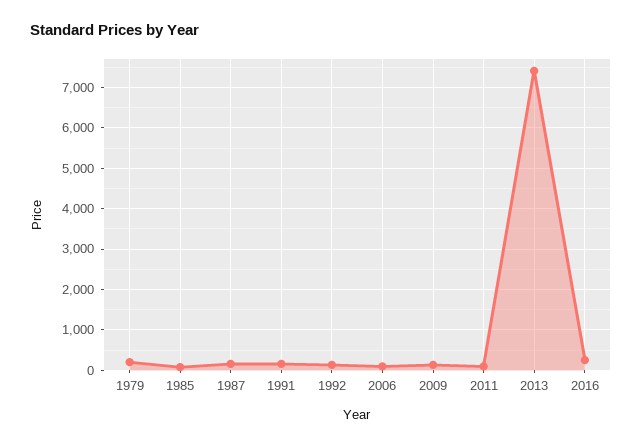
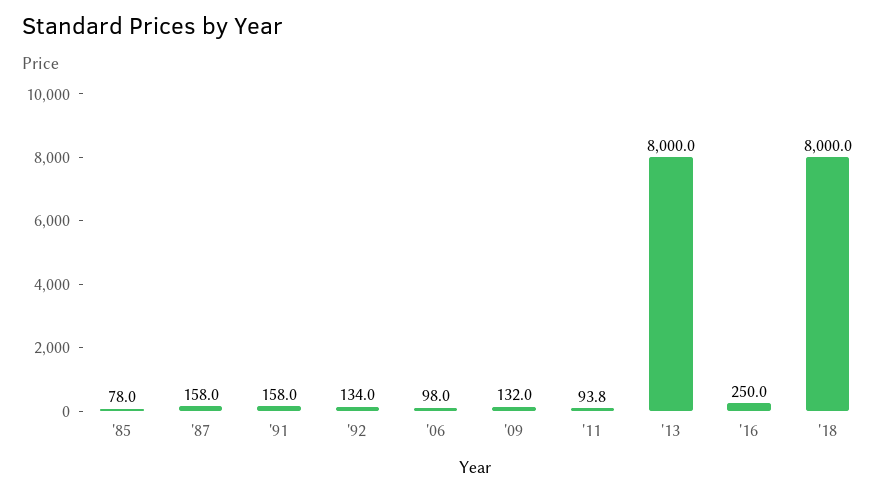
1979: 200 -> none
2013: 7400 -> 8000
'18: none -> 8000

